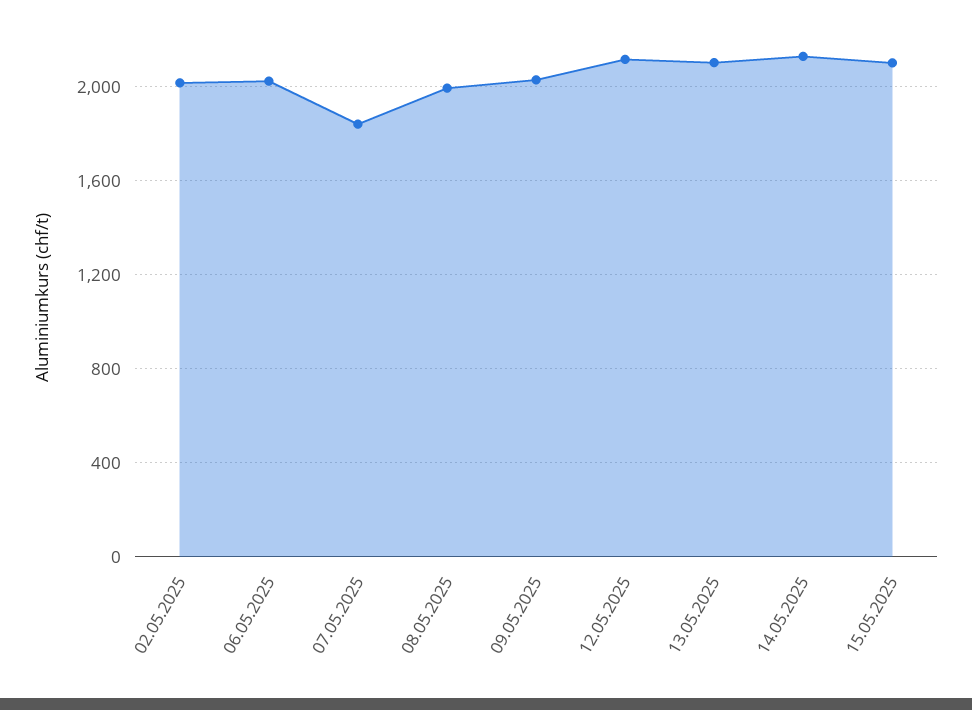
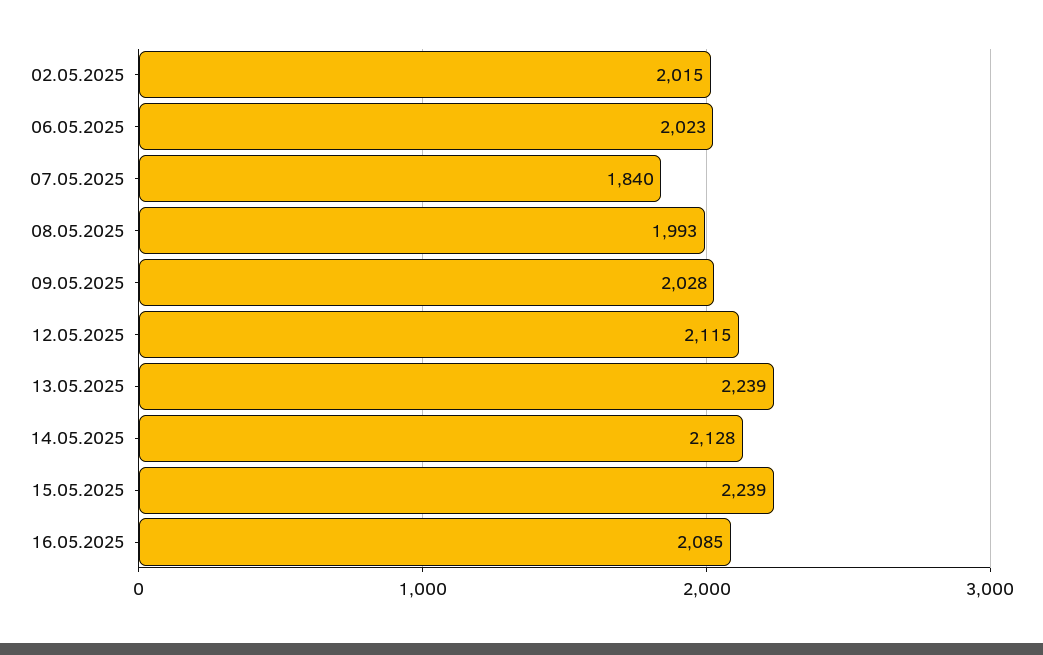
13.05.2025: 2100 -> 2239
15.05.2025: 2100 -> 2239
16.05.2025: none -> 2085

